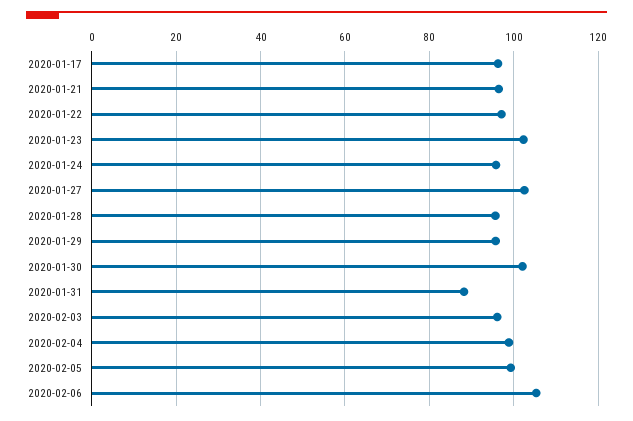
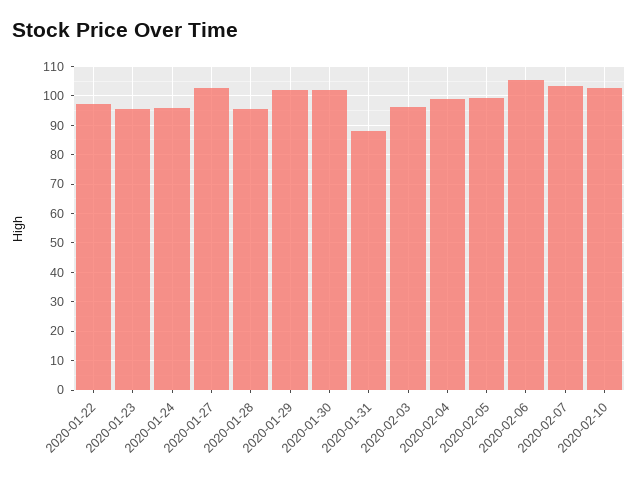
2020-01-17: 96 -> none
2020-01-21: 96 -> none
2020-01-23: 102 -> 95
2020-01-29: 96 -> 102.5
2020-02-07: none -> 102.5
2020-02-10: none -> 102.5

